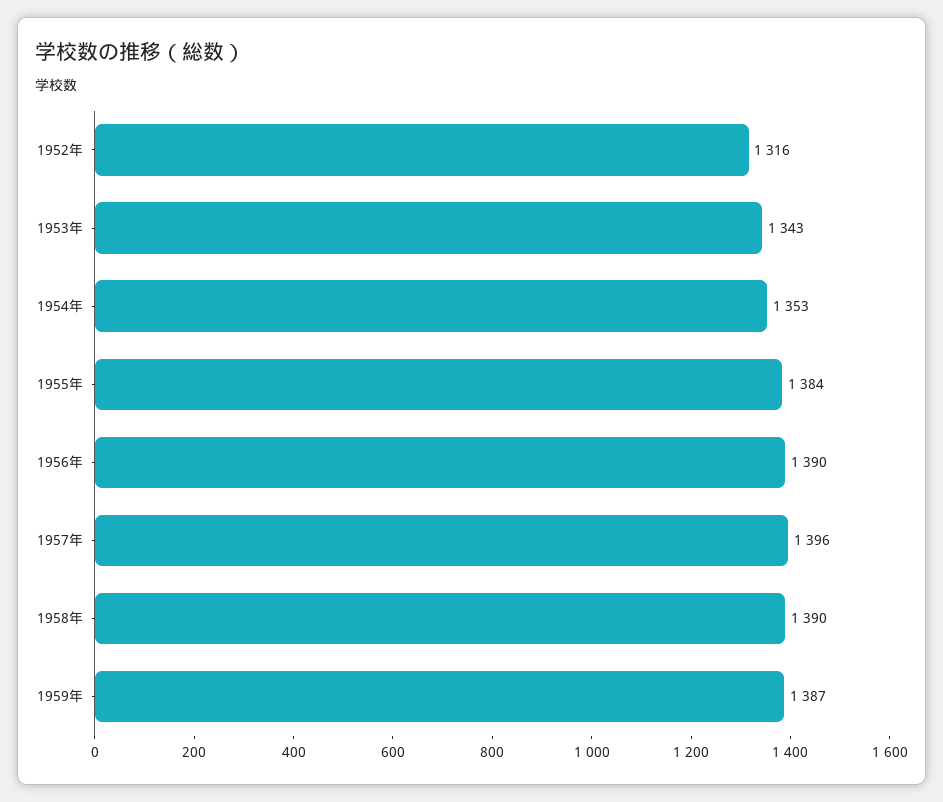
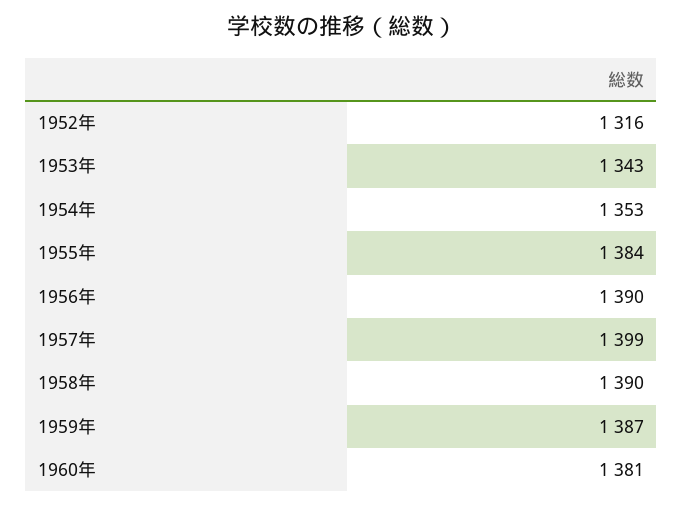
1957年: 1396 -> 1399
1960年: none -> 1381

